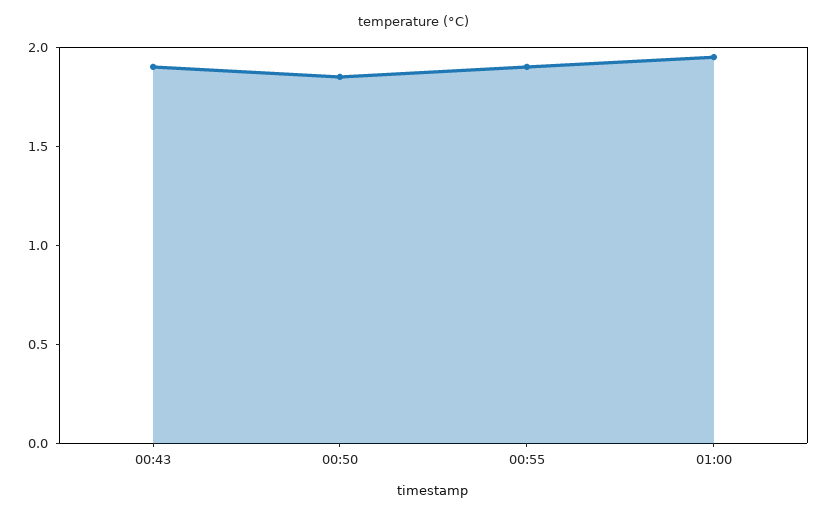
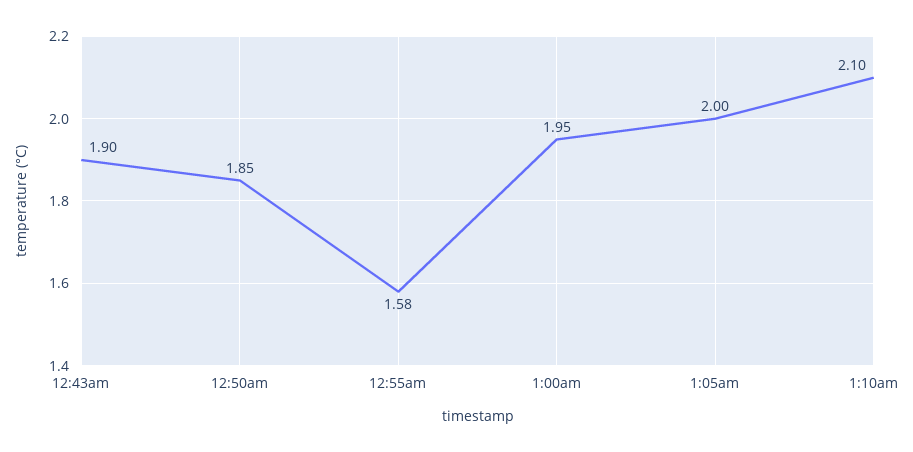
00:55: 1.9 -> 1.58
1:05am: none -> 2
1:10am: none -> 2.1

